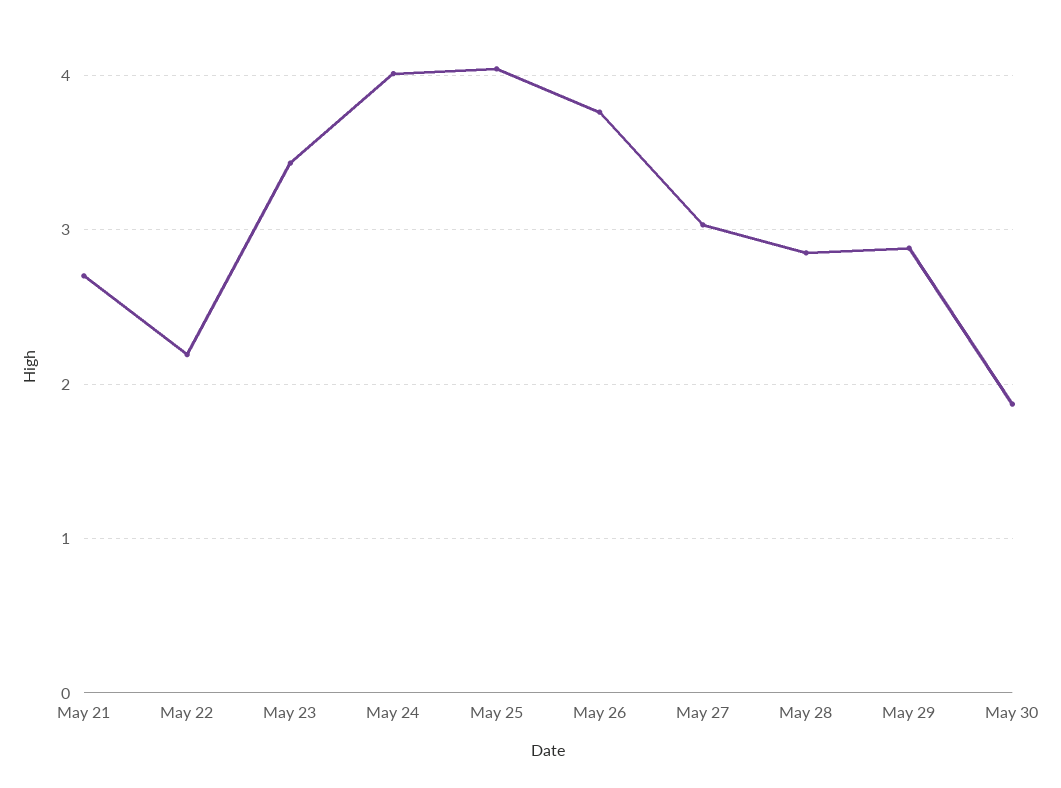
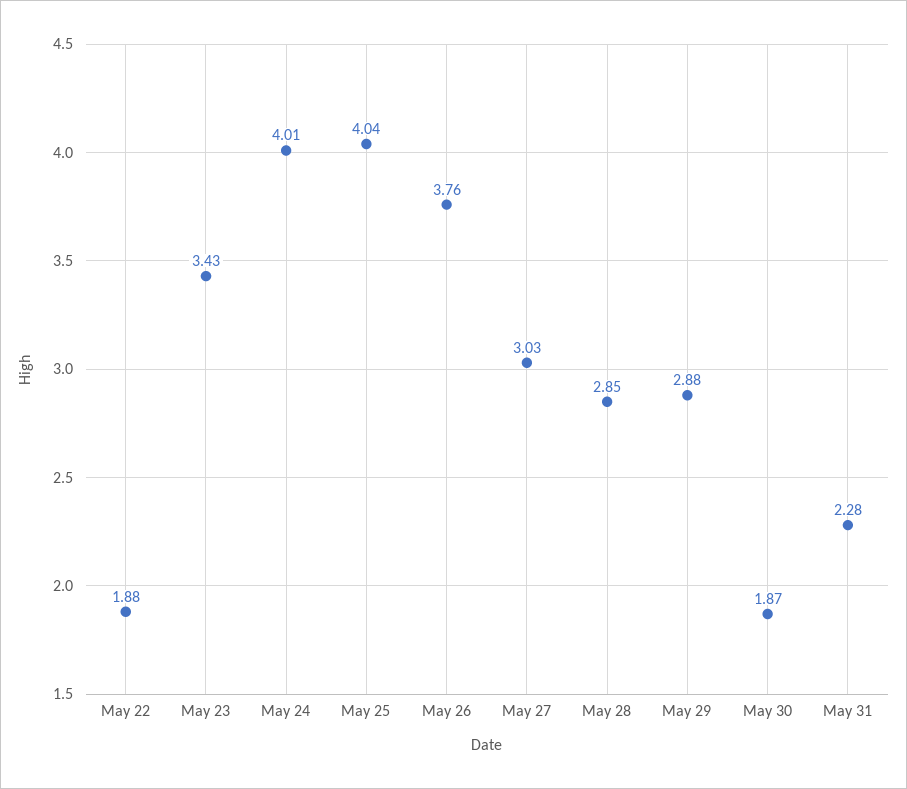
May 21: 2.7 -> none
May 22: 2.2 -> 1.88
May 31: none -> 2.28

